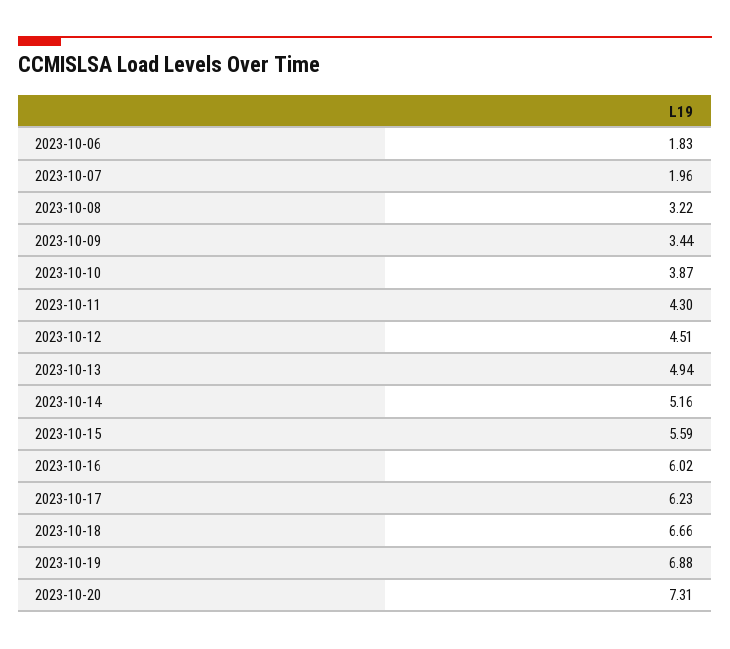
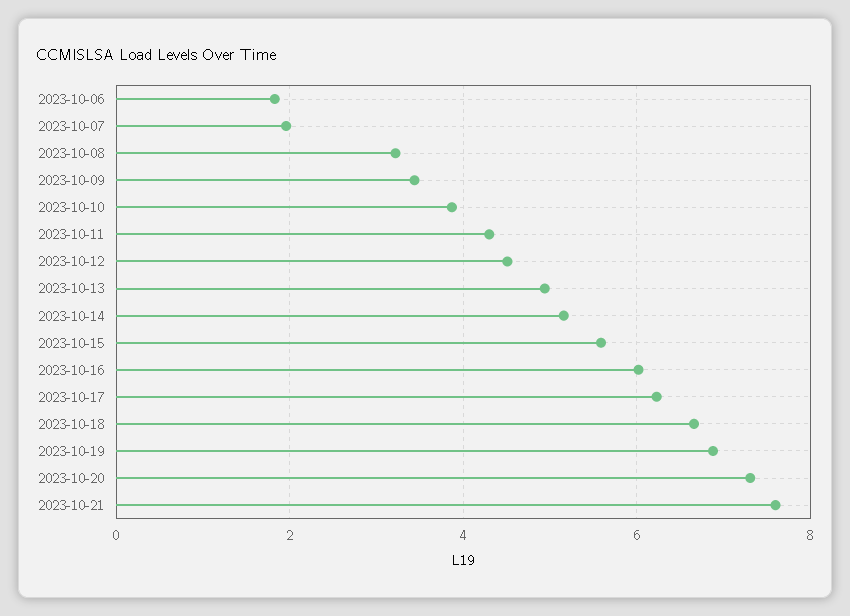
2023-10-21: none -> 7.6

